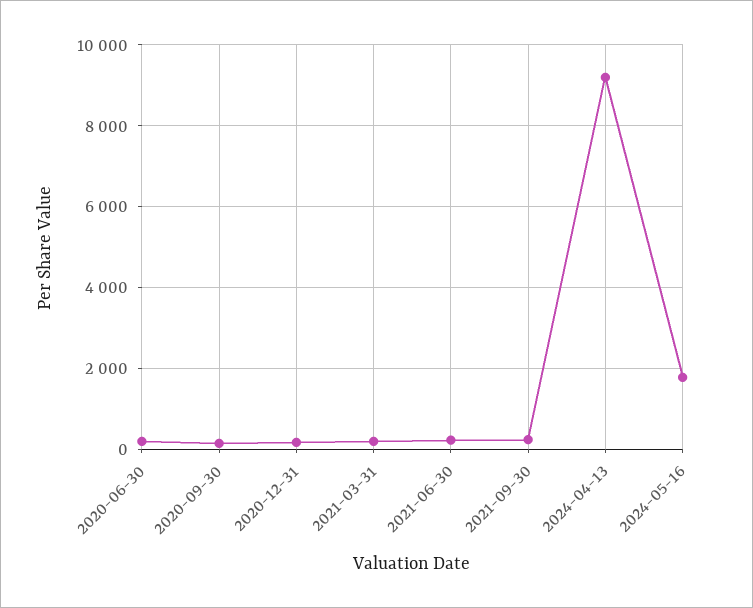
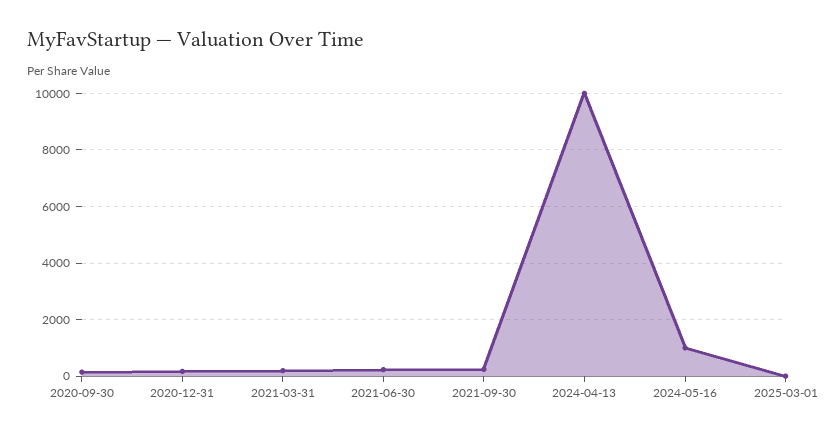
2020-06-30: 200 -> none
2024-04-13: 9200 -> 10000
2024-05-16: 1800 -> 1000
2025-03-01: none -> 0

